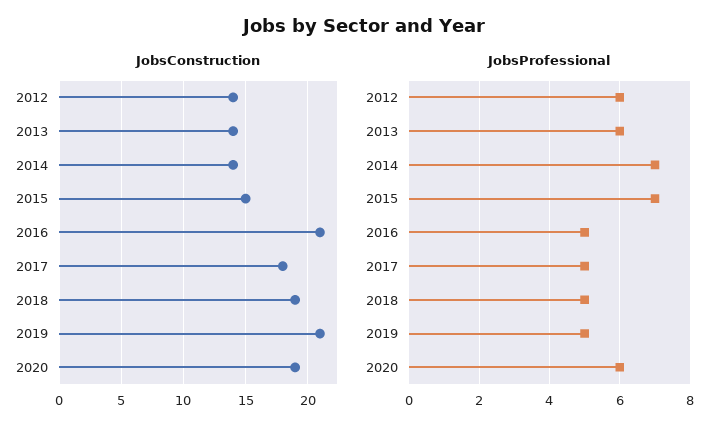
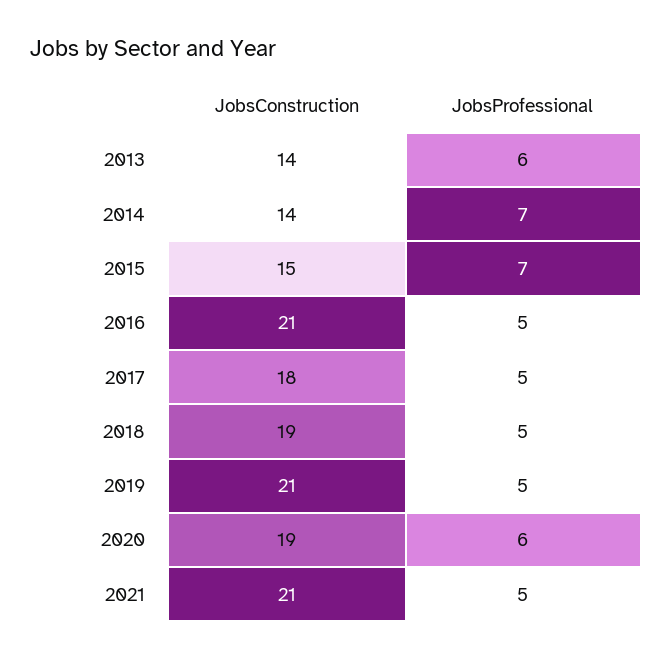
JobsConstruction, 2012: 14 -> none
JobsProfessional, 2012: 6 -> none
JobsConstruction, 2021: none -> 21
JobsProfessional, 2021: none -> 5

